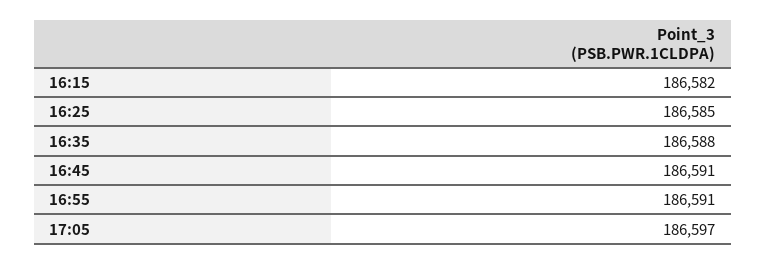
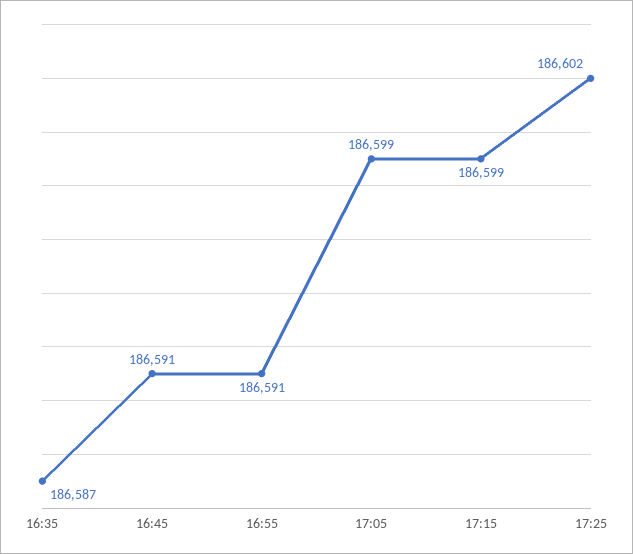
16:15: 186582 -> none
16:25: 186585 -> none
16:35: 186588 -> 186587
17:05: 186597 -> 186599
17:15: none -> 186599
17:25: none -> 186602

